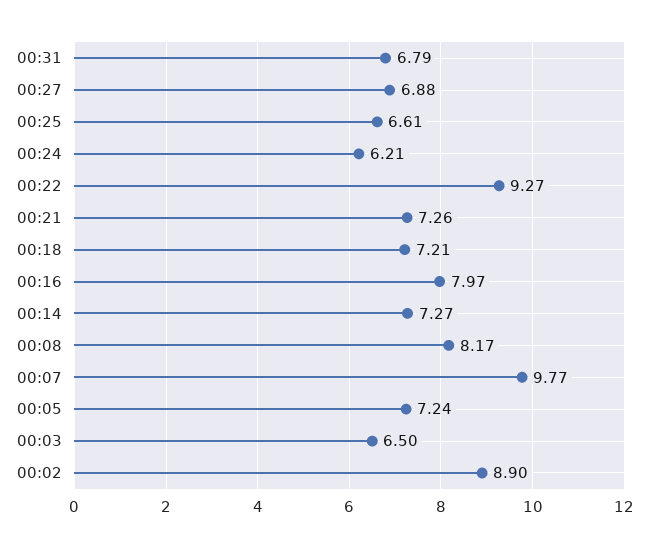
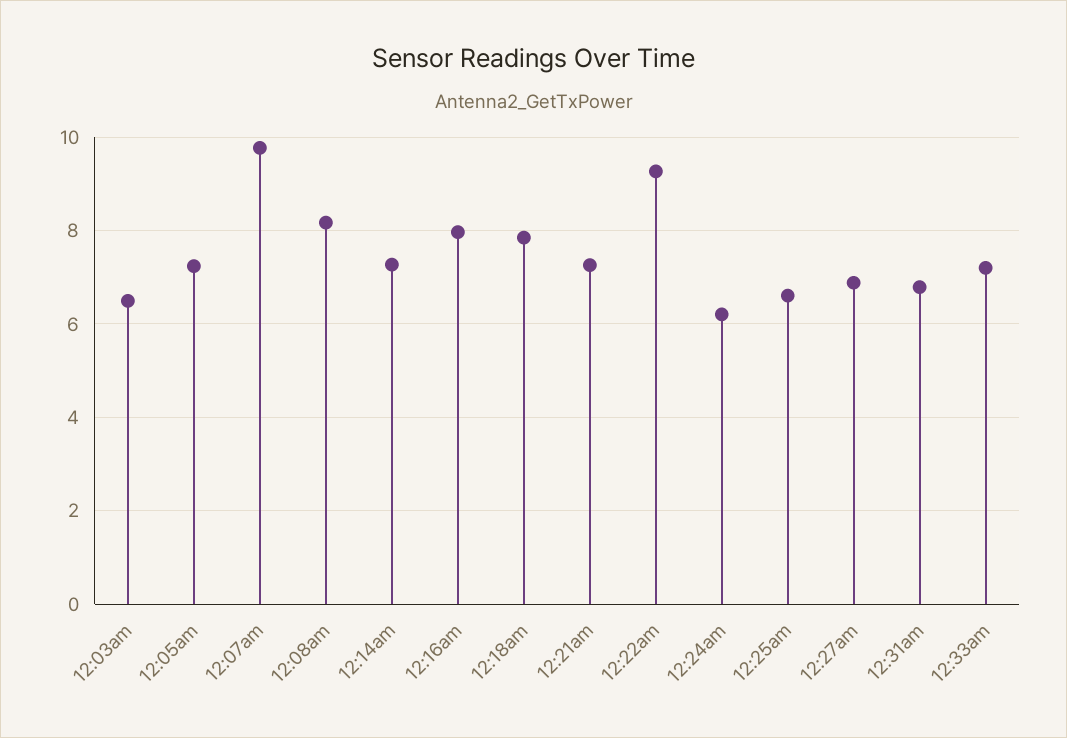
00:18: 7.21 -> 7.8
00:02: 8.9 -> none
12:33am: none -> 7.2

